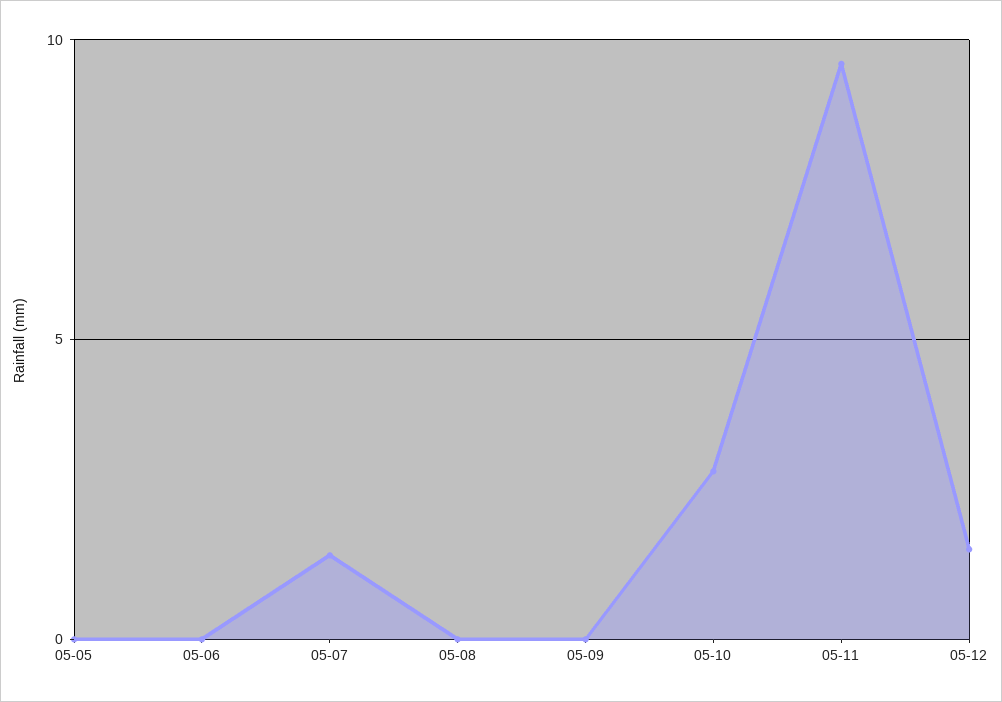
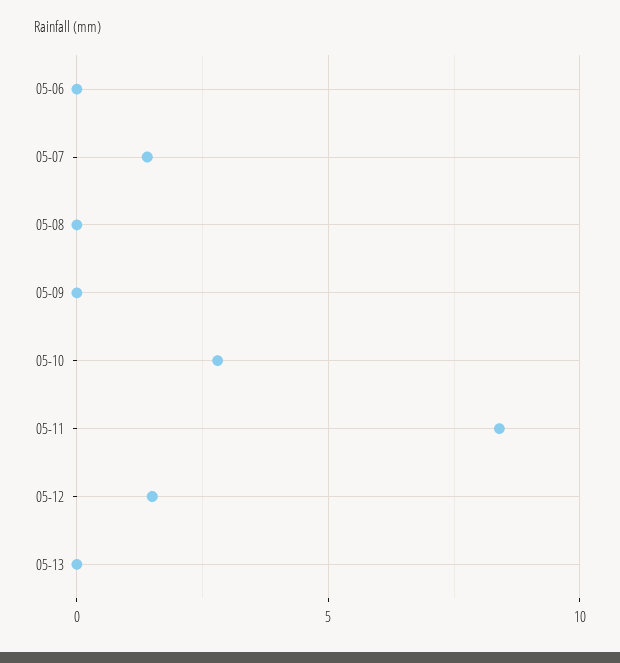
05-05: 0 -> none
05-11: 9.5 -> 8.5
05-13: none -> 0

